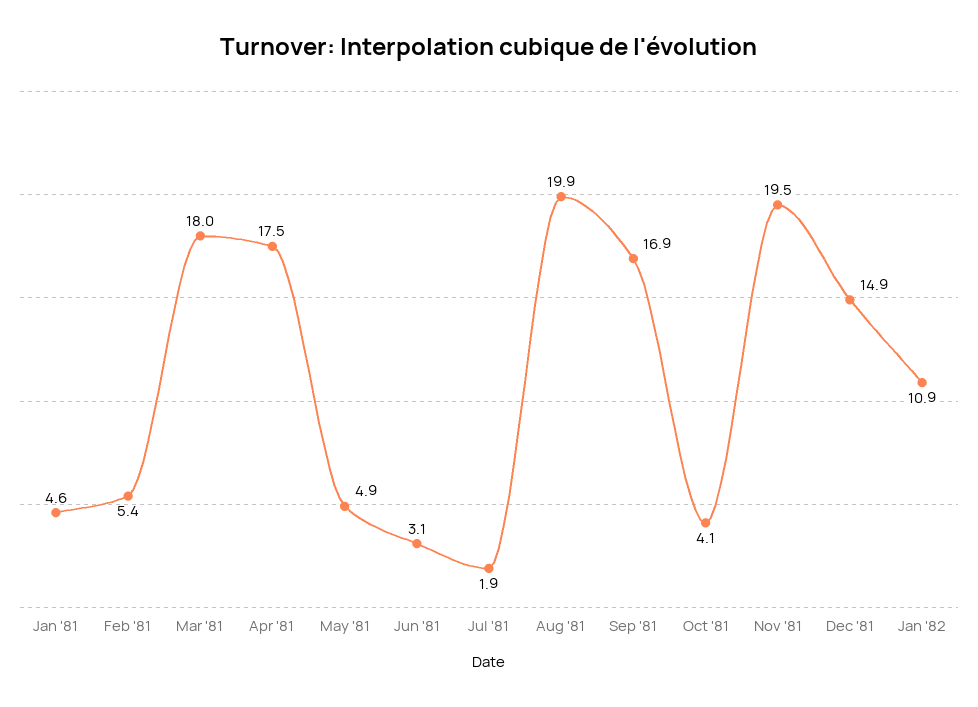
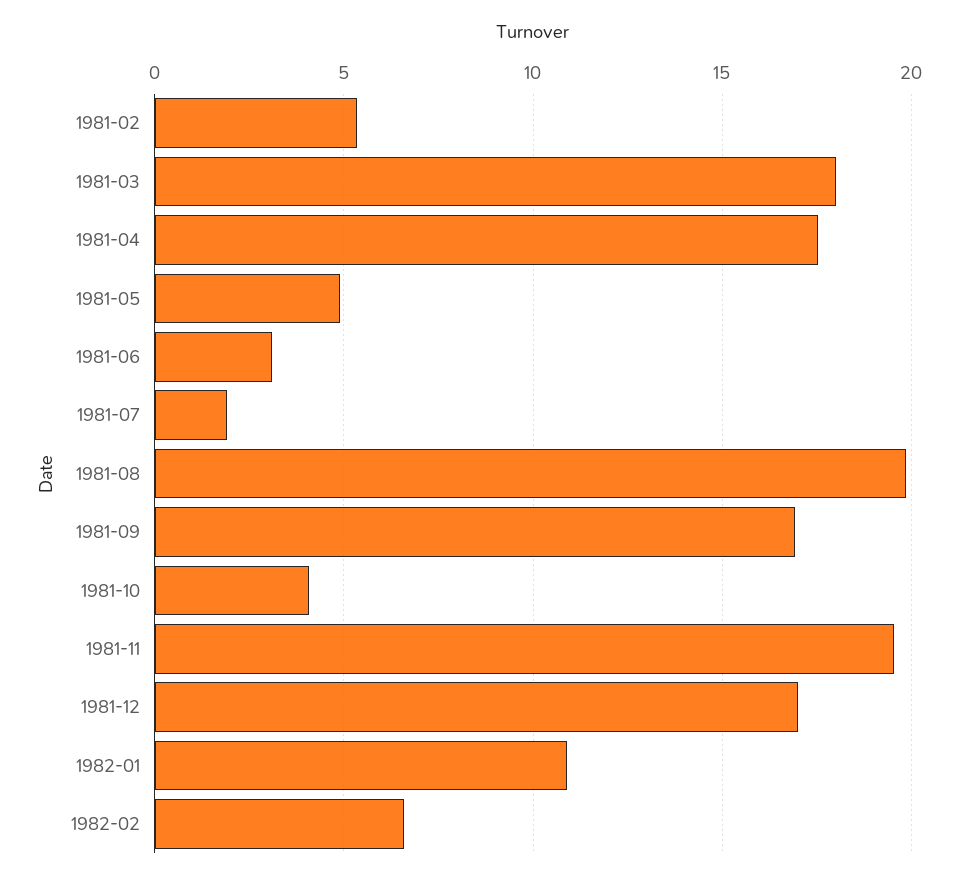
Jan '81: 4.6 -> none
Dec '81: 14.9 -> 17
1982-02: none -> 6.5

